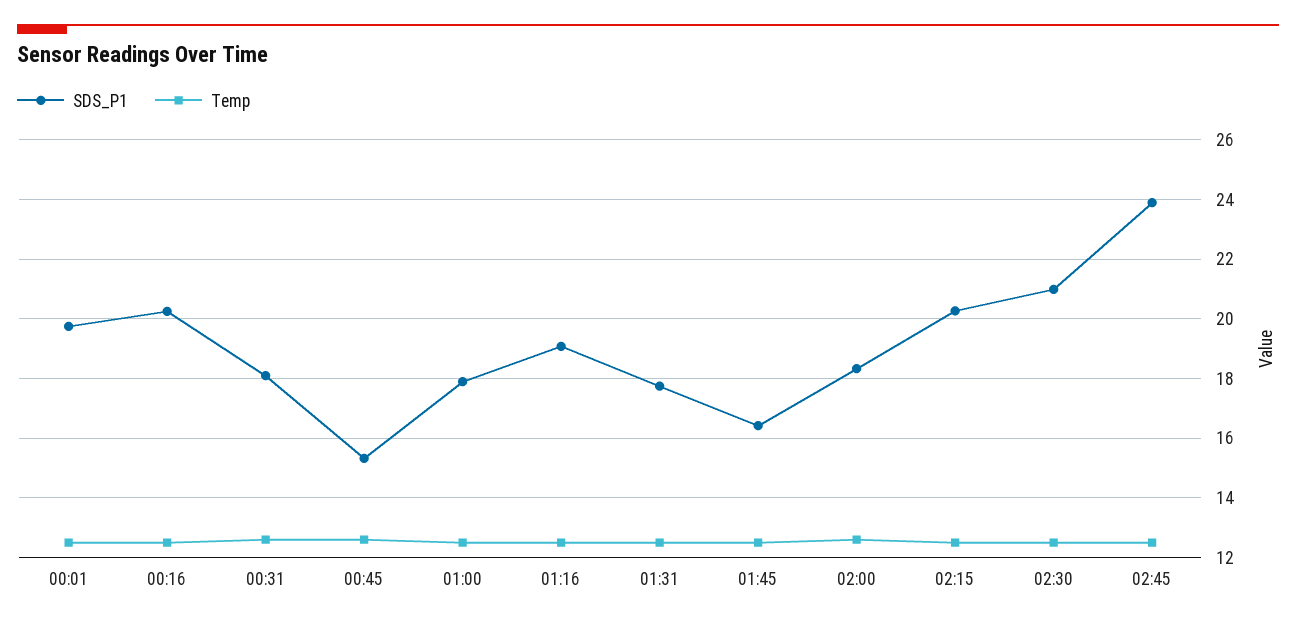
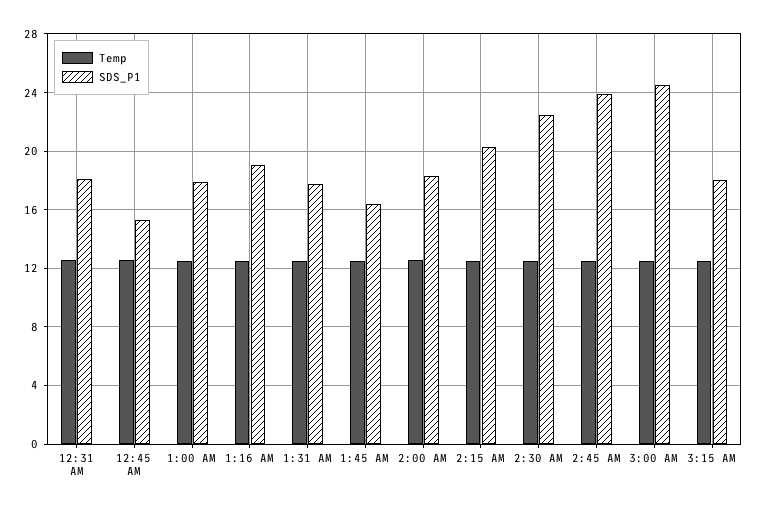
SDS_P1, 00:01: 19.75 -> none
Temp, 00:01: 12.5 -> none
SDS_P1, 00:16: 20.25 -> none
Temp, 00:16: 12.5 -> none
SDS_P1, 02:30: 21 -> 22.5
Temp, 3:00 AM: none -> 12.5
SDS_P1, 3:00 AM: none -> 24.5
Temp, 3:15 AM: none -> 12.5
SDS_P1, 3:15 AM: none -> 18

